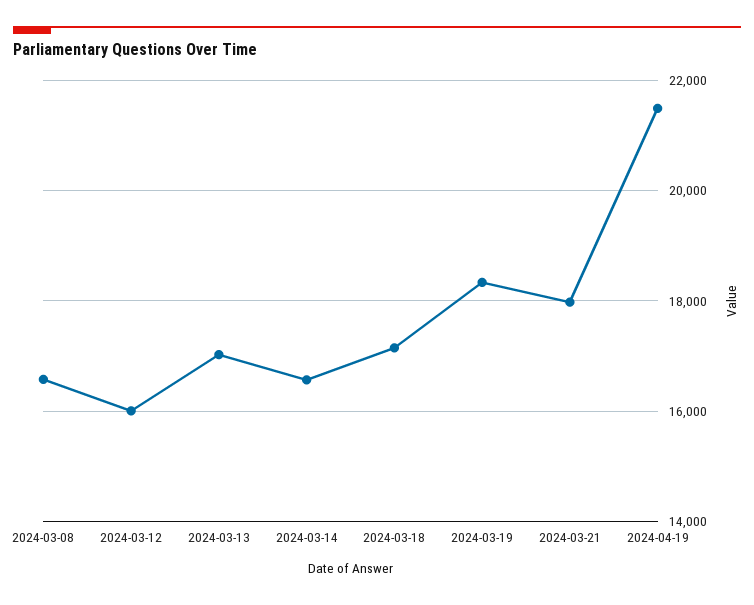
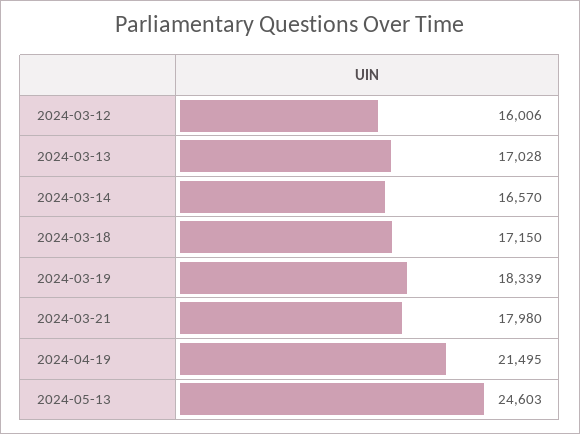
2024-03-08: 16600 -> none
2024-05-13: none -> 24603

